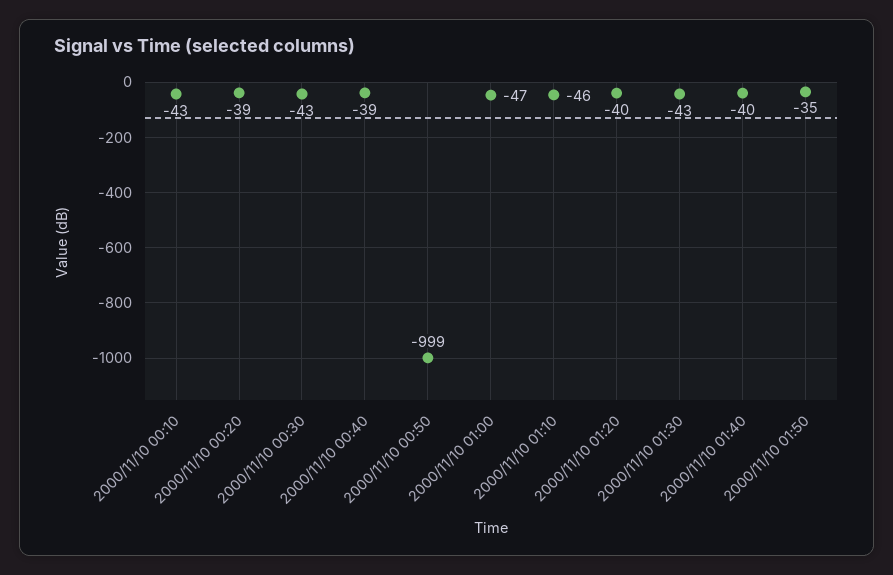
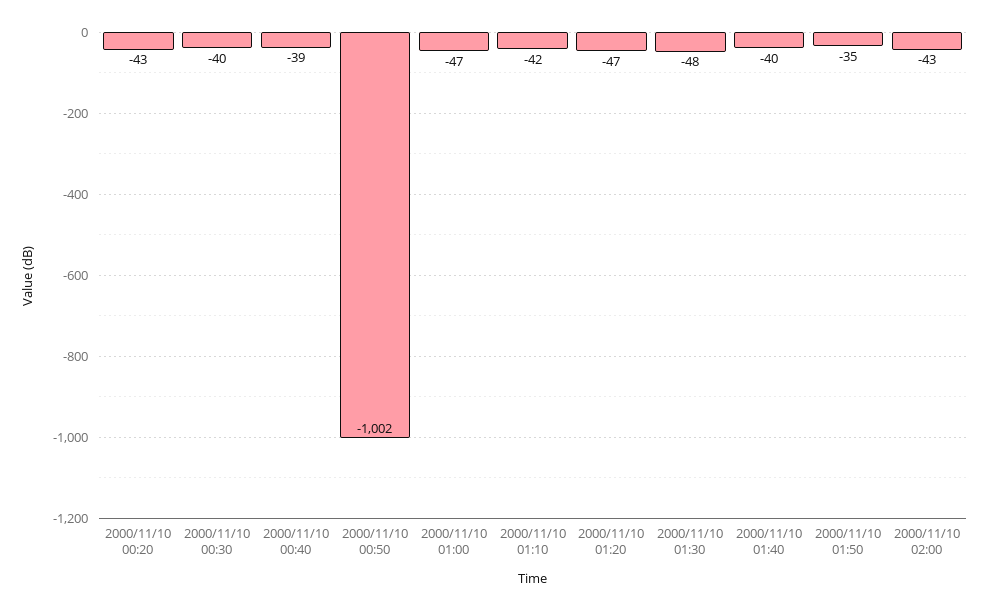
2000/11/10 00:10: -43 -> none
2000/11/10 00:20: -39 -> -43
2000/11/10 00:30: -43 -> -40
2000/11/10 00:50: -999 -> -1002
2000/11/10 01:10: -46 -> -42
2000/11/10 01:20: -40 -> -47
2000/11/10 01:30: -43 -> -48
2000/11/10 02:00: none -> -43

